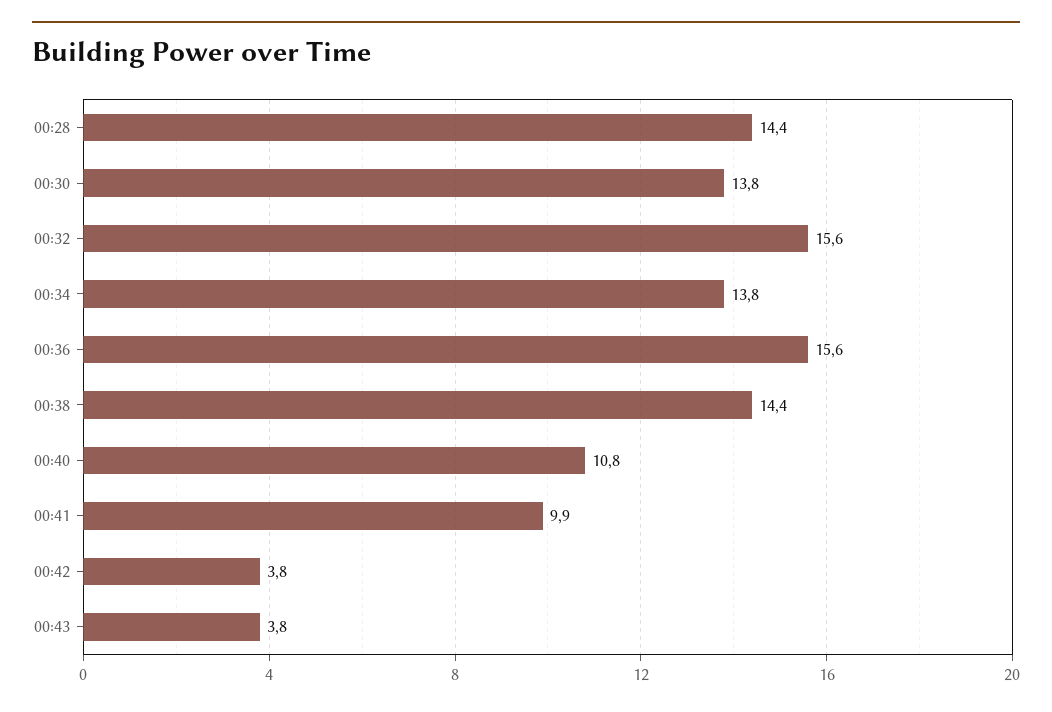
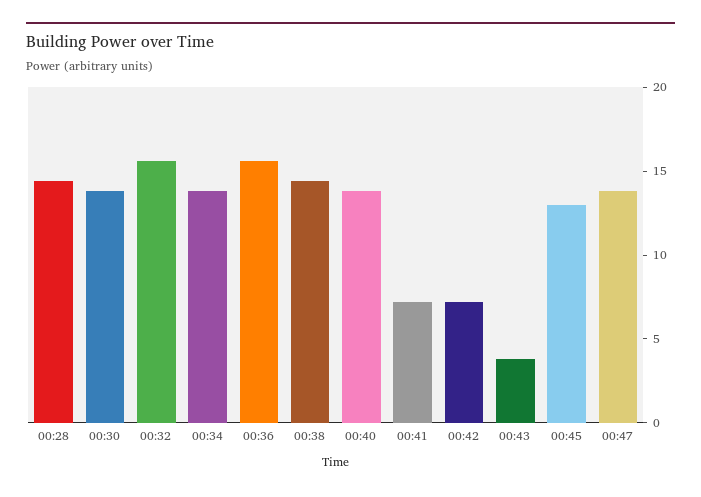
00:40: 10.8 -> 14
00:41: 9.9 -> 7
00:42: 3.8 -> 7
00:45: none -> 13
00:47: none -> 14

